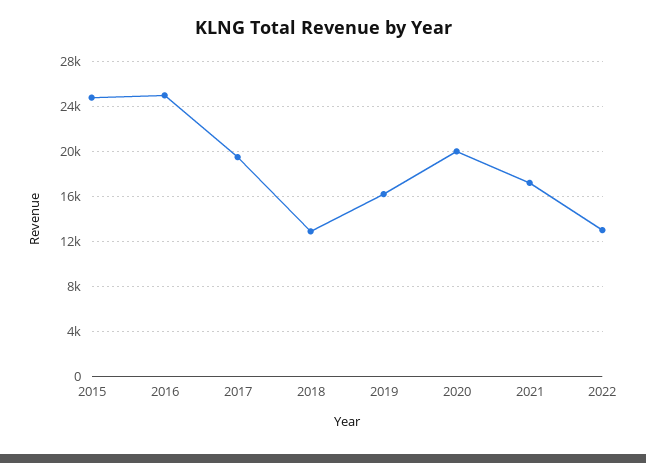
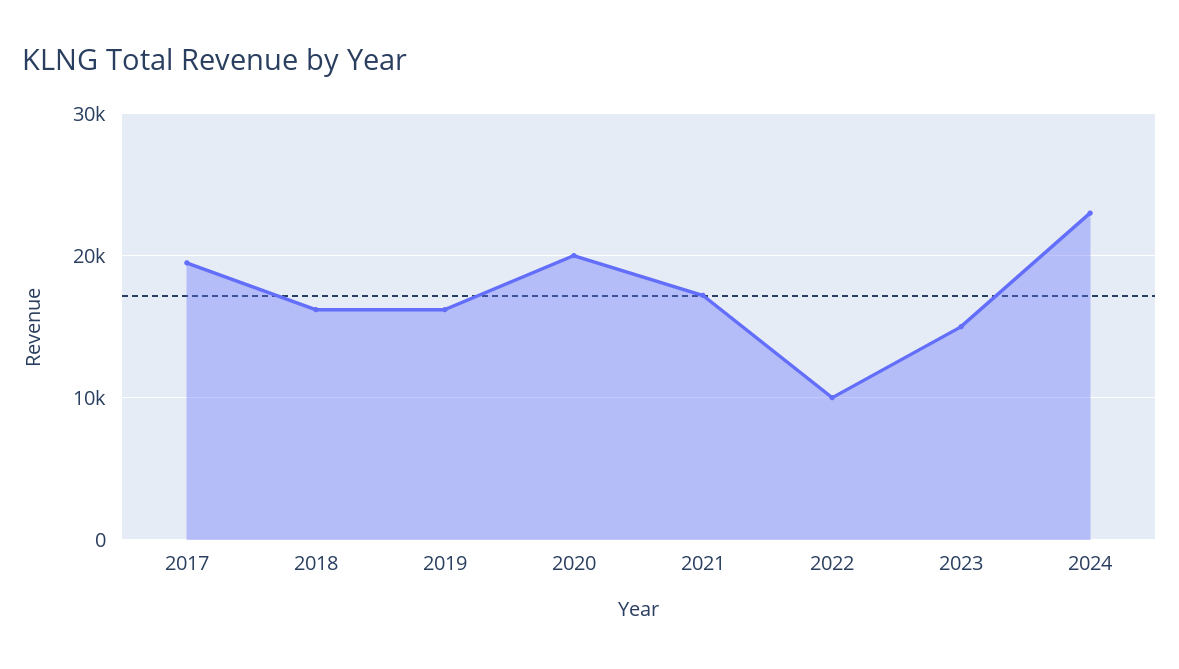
2015: 25000 -> none
2016: 25000 -> none
2018: 13000 -> 16000
2022: 13000 -> 10000
2023: none -> 15000
2024: none -> 23000

